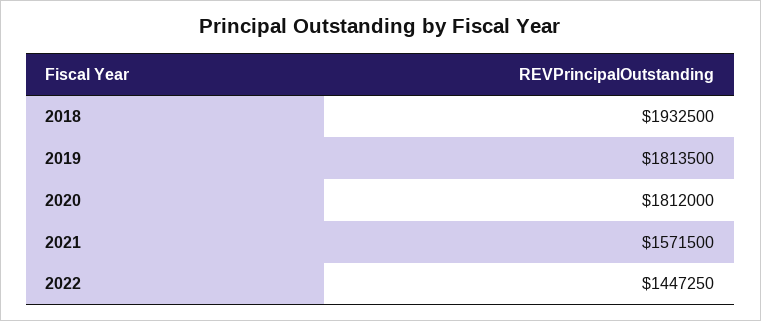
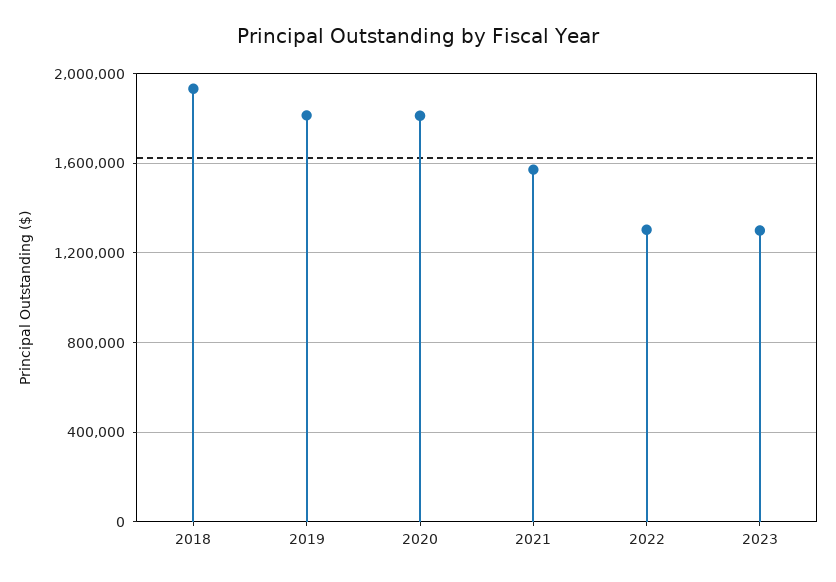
2022: 1447250 -> 1300000
2023: none -> 1300000

